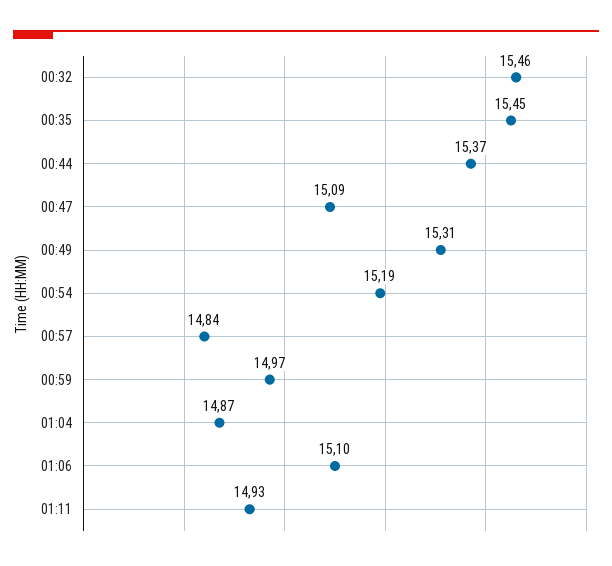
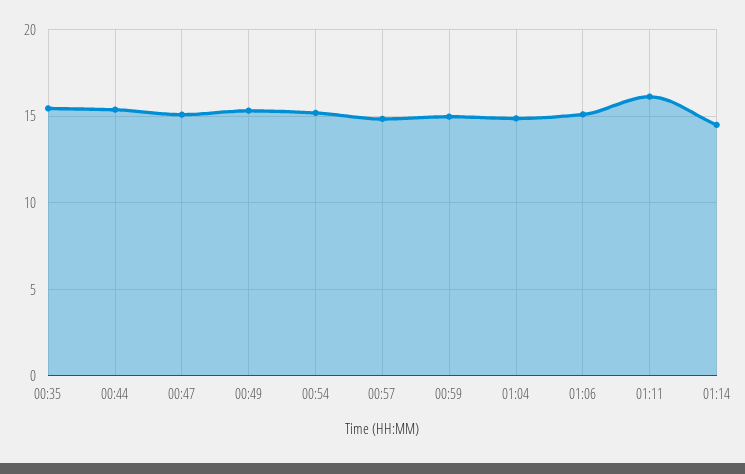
00:32: 15.46 -> none
01:11: 14.93 -> 16
01:14: none -> 14.5

